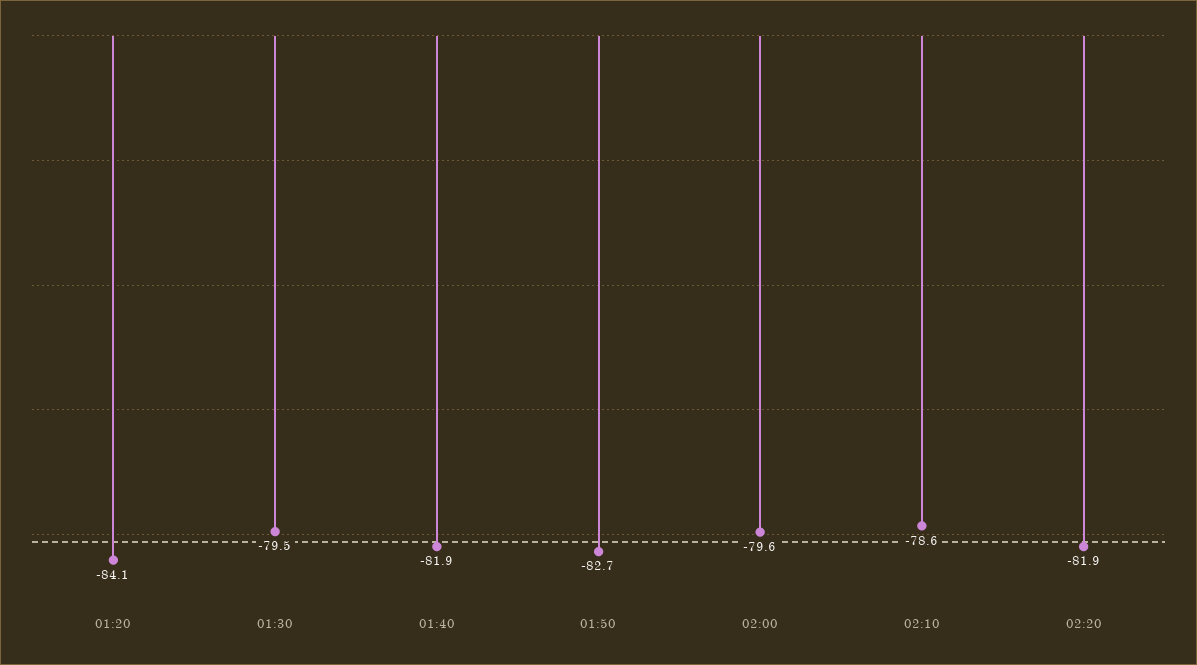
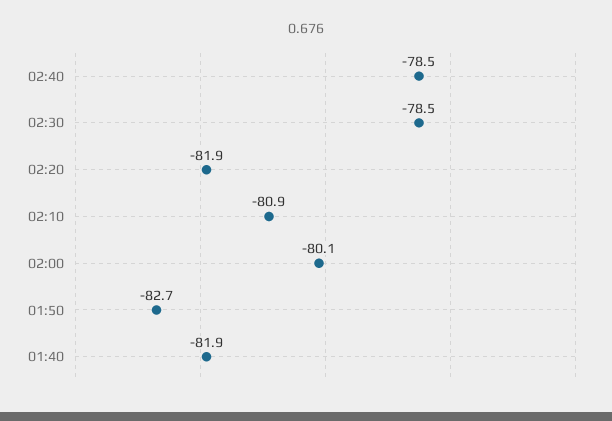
01:20: -84.1 -> none
01:30: -79.5 -> none
02:00: -79.6 -> -80.1
02:10: -78.6 -> -80.9
02:40: none -> -78.5
02:30: none -> -78.5

